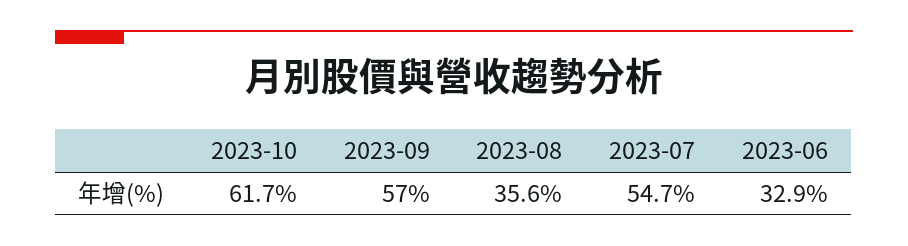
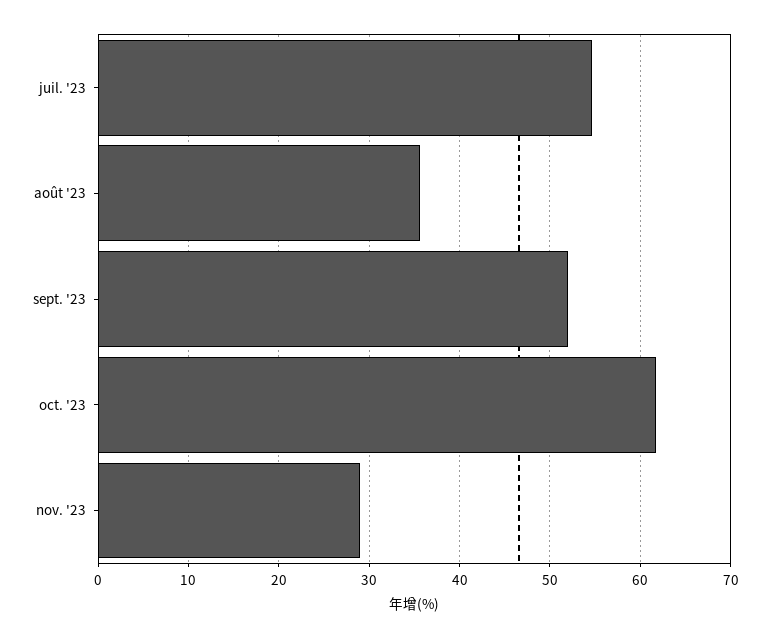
2023-09: 57 -> 52
2023-06: 32.9 -> none
nov. '23: none -> 29

